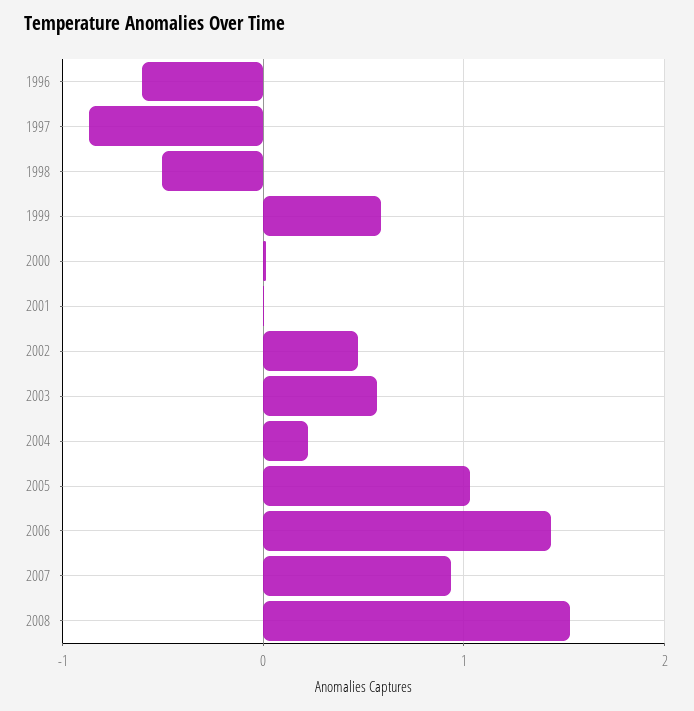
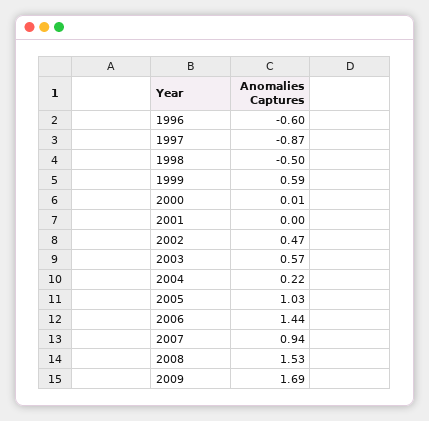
2009: none -> 1.69

